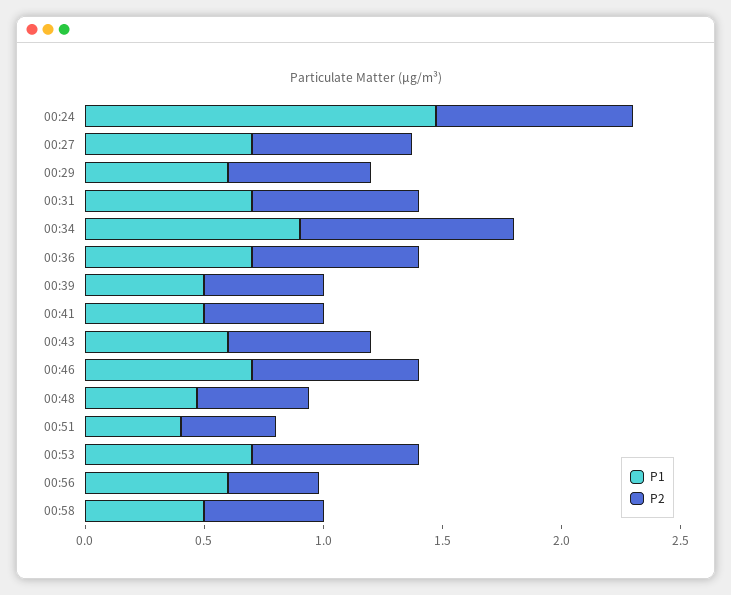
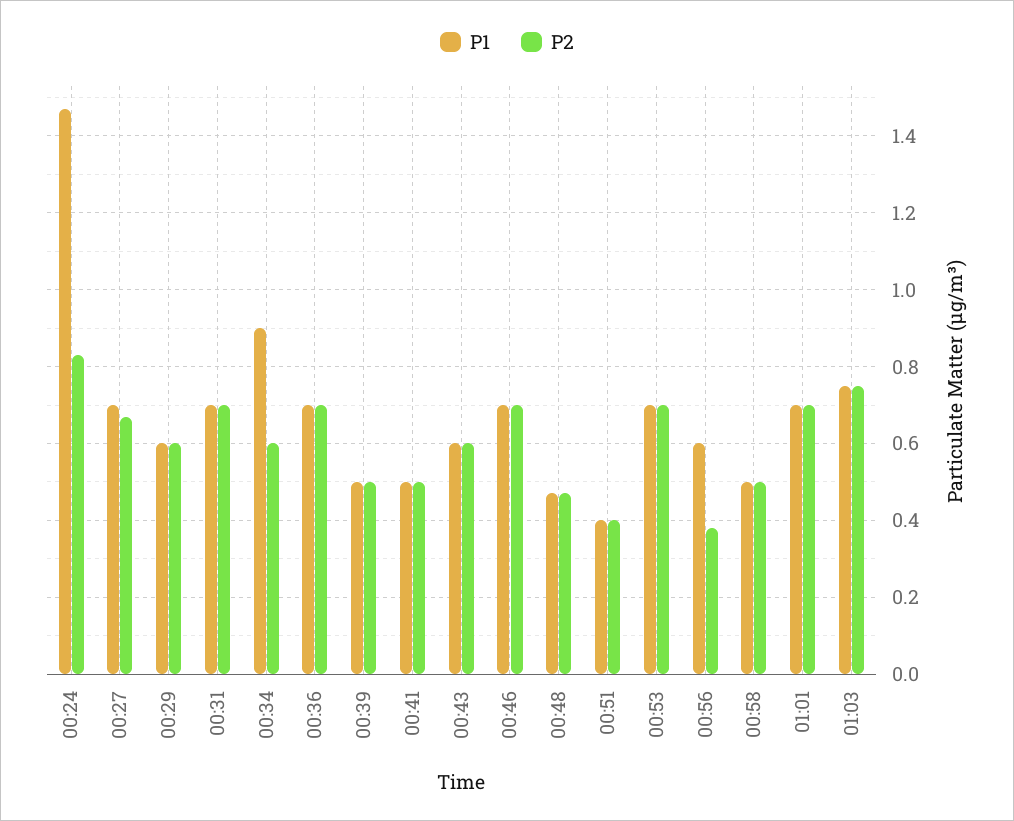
P2, 00:34: 0.9 -> 0.6
P1, 01:01: none -> 0.7
P2, 01:01: none -> 0.7
P1, 01:03: none -> 0.75
P2, 01:03: none -> 0.75

